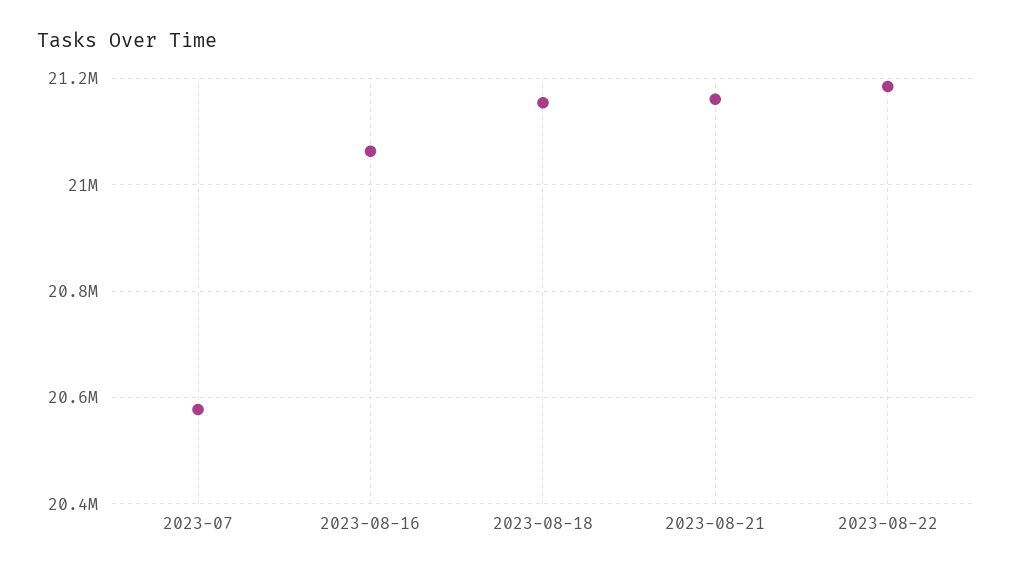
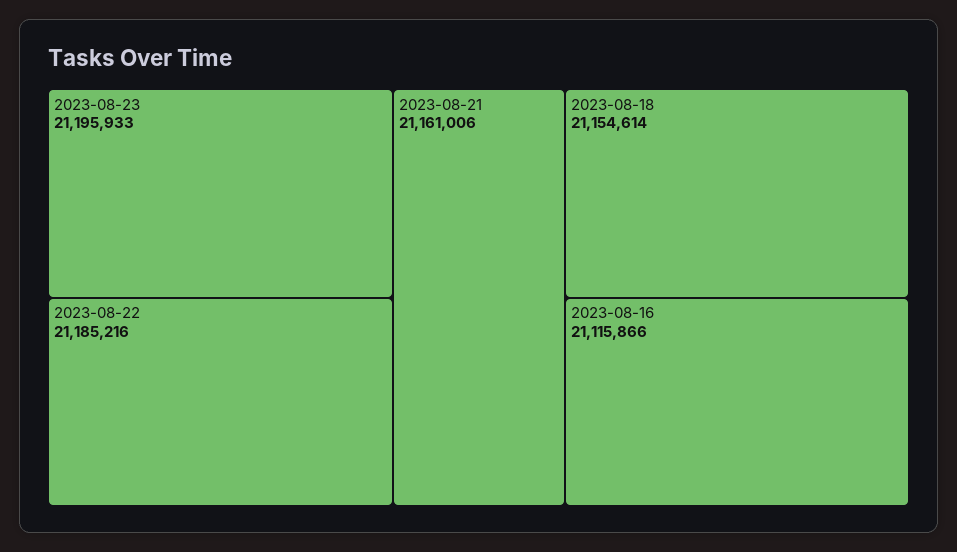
2023-07: 20580000 -> none
2023-08-16: 21060000 -> 21115866
2023-08-23: none -> 21195933

